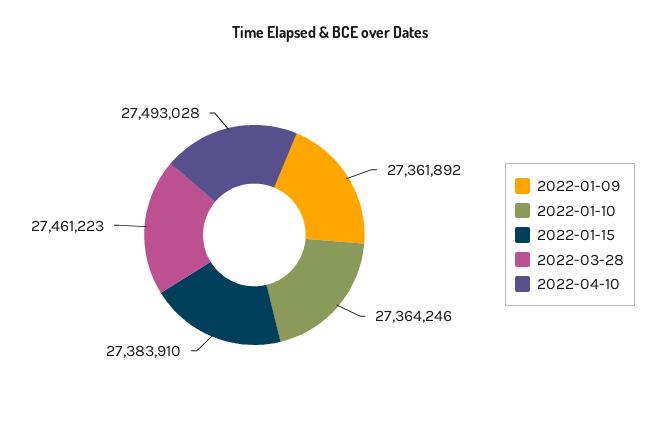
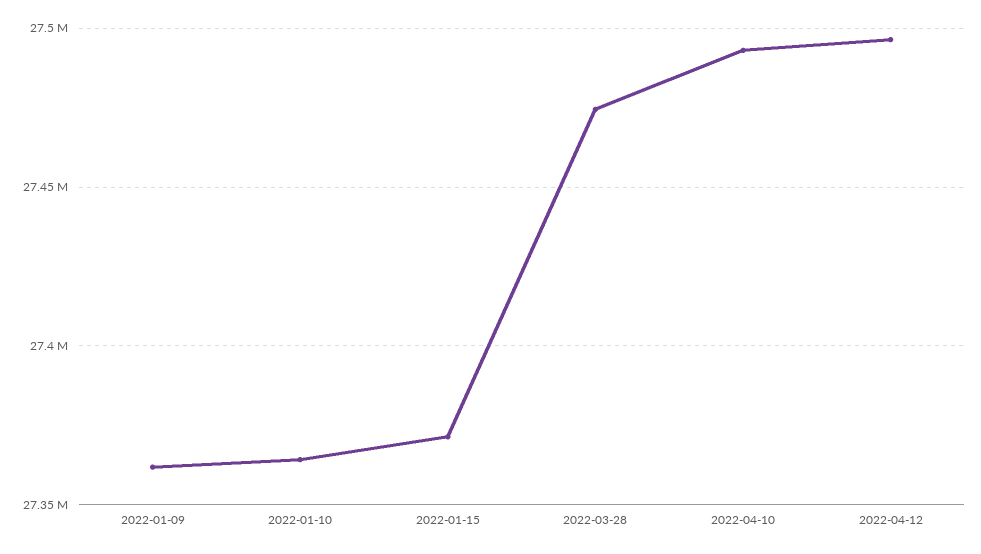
2022-01-15: 27383910 -> 27370000
2022-03-28: 27461223 -> 27475000
2022-04-12: none -> 27495000

